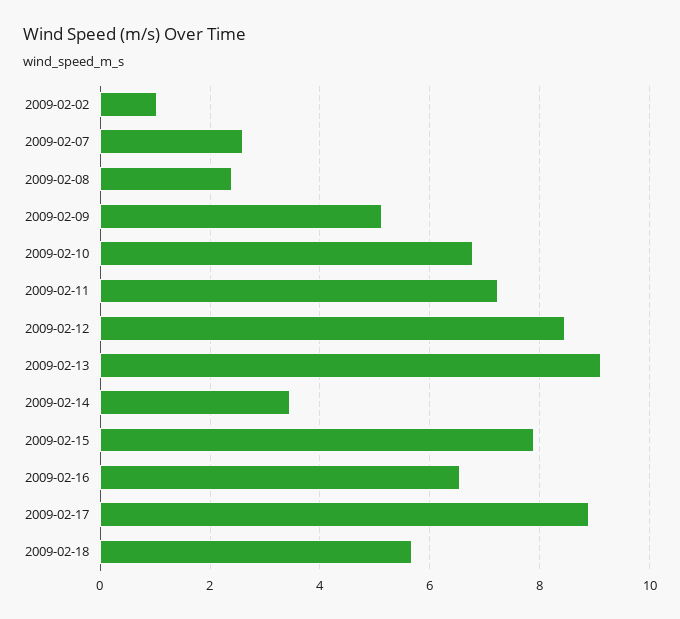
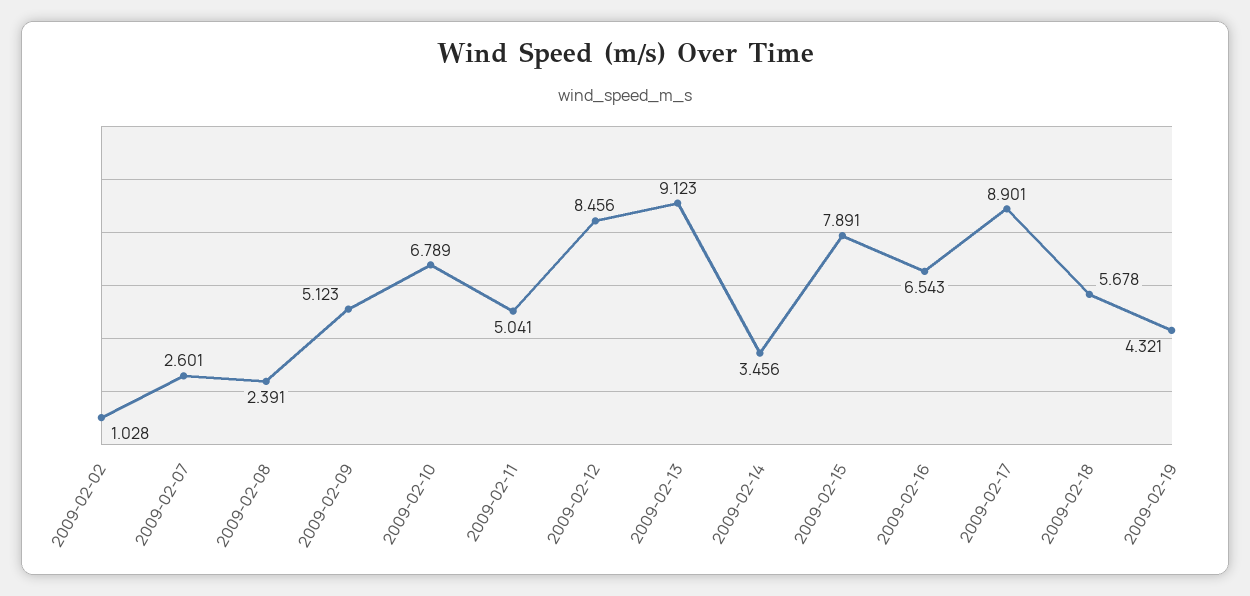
2009-02-11: 7.2 -> 5.041
2009-02-19: none -> 4.321

